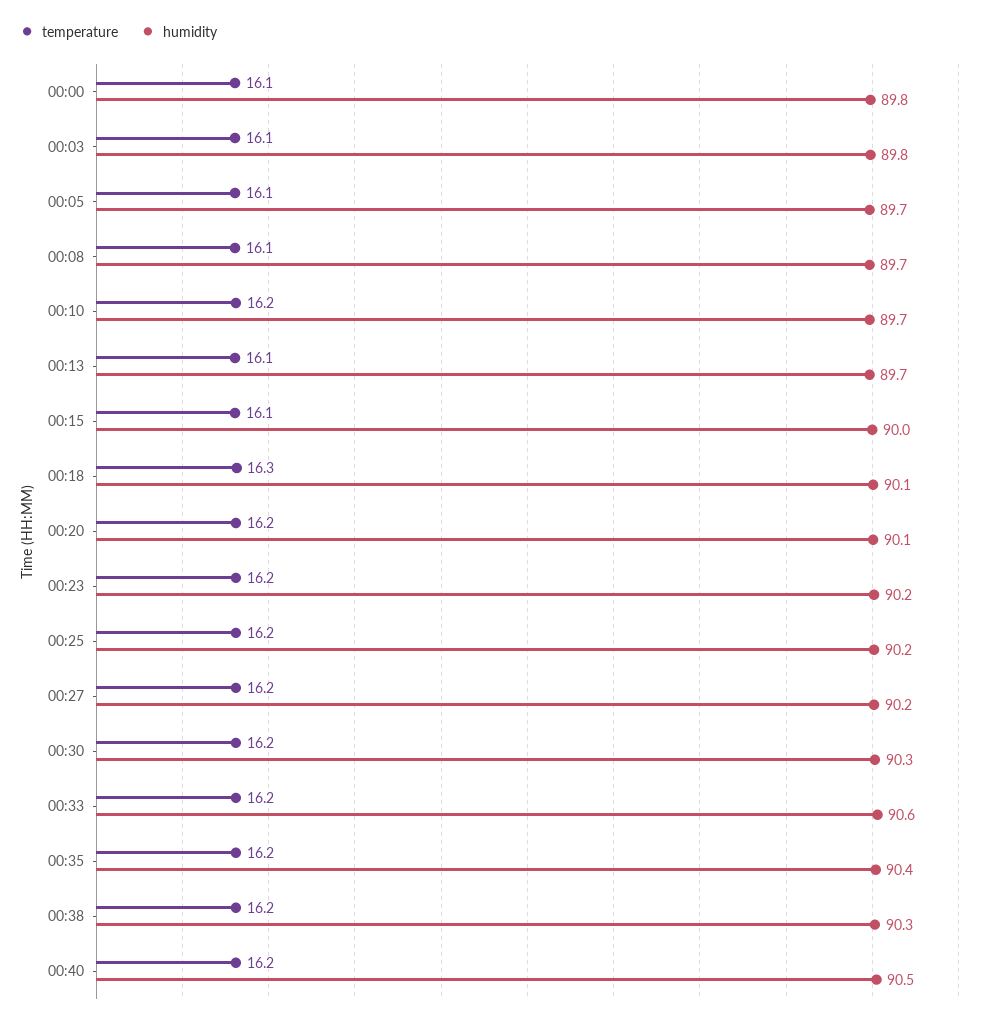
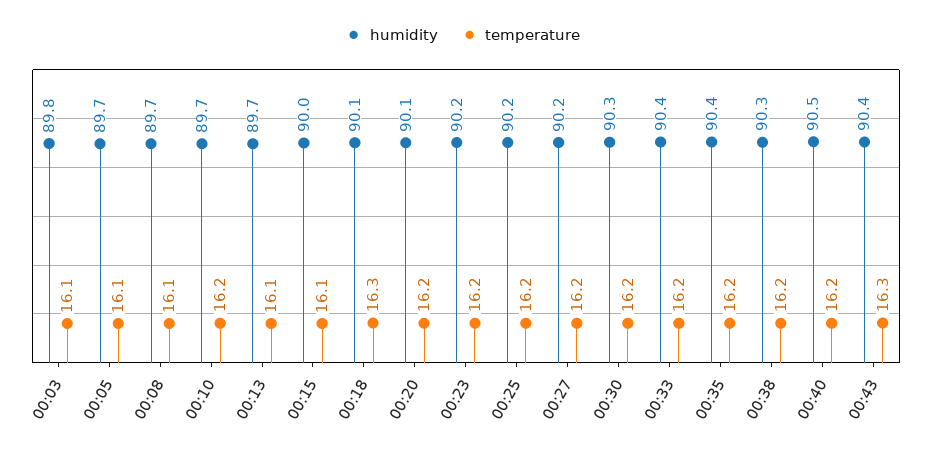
temperature, 00:00: 16.1 -> none
humidity, 00:00: 89.8 -> none
humidity, 00:33: 90.6 -> 90.4
humidity, 00:43: none -> 90.4
temperature, 00:43: none -> 16.3

